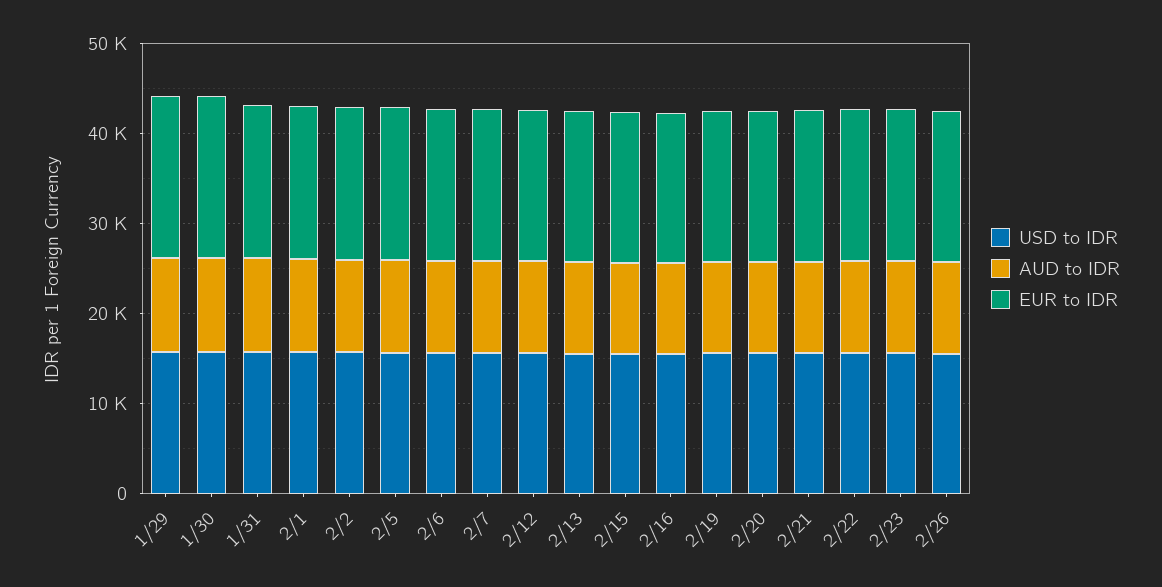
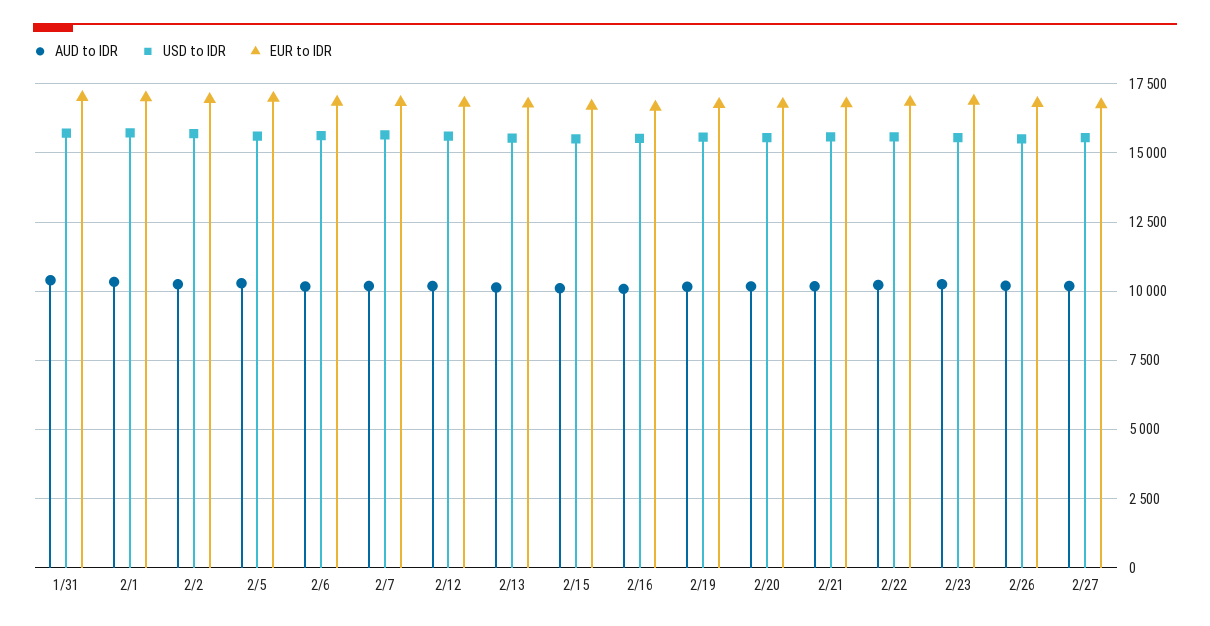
USD to IDR, 1/29: 16000 -> none
AUD to IDR, 1/29: 10000 -> none
EUR to IDR, 1/29: 18000 -> none
USD to IDR, 1/30: 16000 -> none
AUD to IDR, 1/30: 10000 -> none
EUR to IDR, 1/30: 18000 -> none
AUD to IDR, 2/27: none -> 10250
USD to IDR, 2/27: none -> 15500
EUR to IDR, 2/27: none -> 16750

